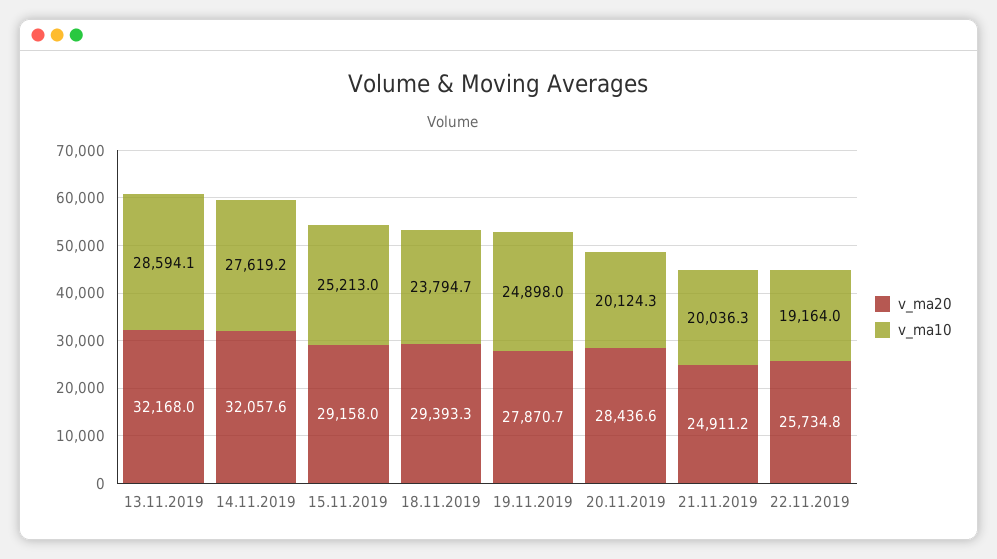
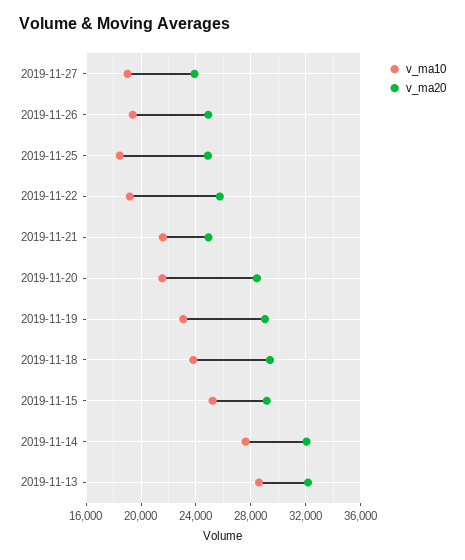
v_ma20, 19.11.2019: 27870.7 -> 29000
v_ma10, 19.11.2019: 24898 -> 23000
v_ma10, 20.11.2019: 20124.3 -> 21500
v_ma10, 21.11.2019: 20036.3 -> 21500
v_ma10, 2019-11-27: none -> 19000
v_ma20, 2019-11-27: none -> 24000
v_ma10, 2019-11-26: none -> 19500
v_ma20, 2019-11-26: none -> 25000
v_ma10, 2019-11-25: none -> 18500
v_ma20, 2019-11-25: none -> 25000

